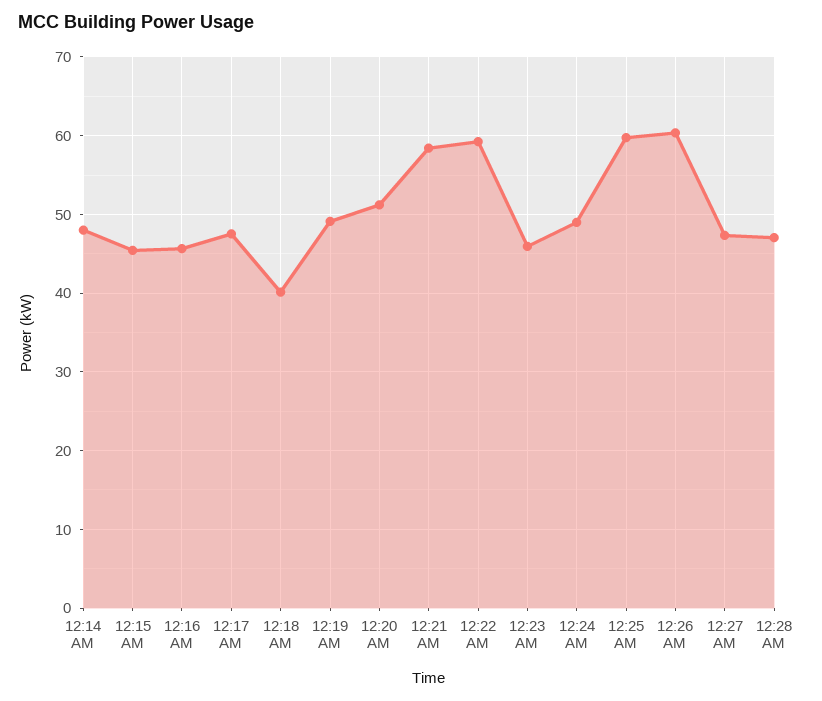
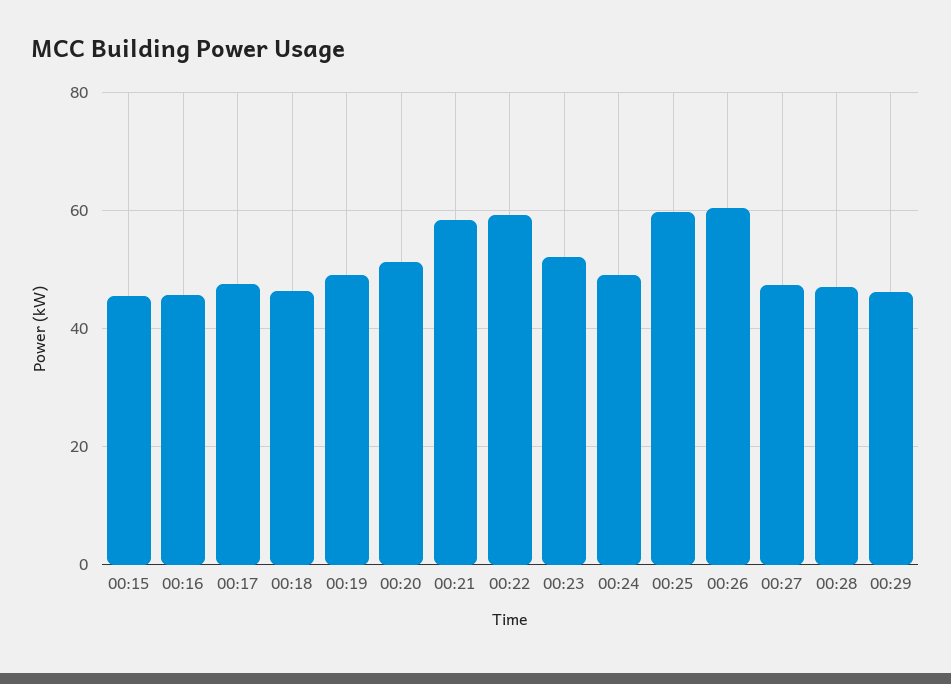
12:14 AM: 48 -> none
12:18 AM: 40 -> 46
12:23 AM: 46 -> 52
00:29: none -> 46

